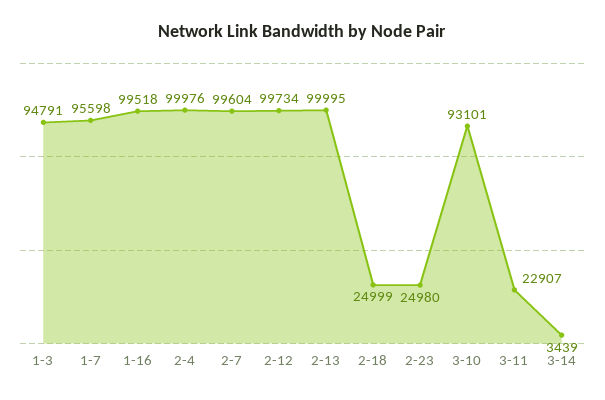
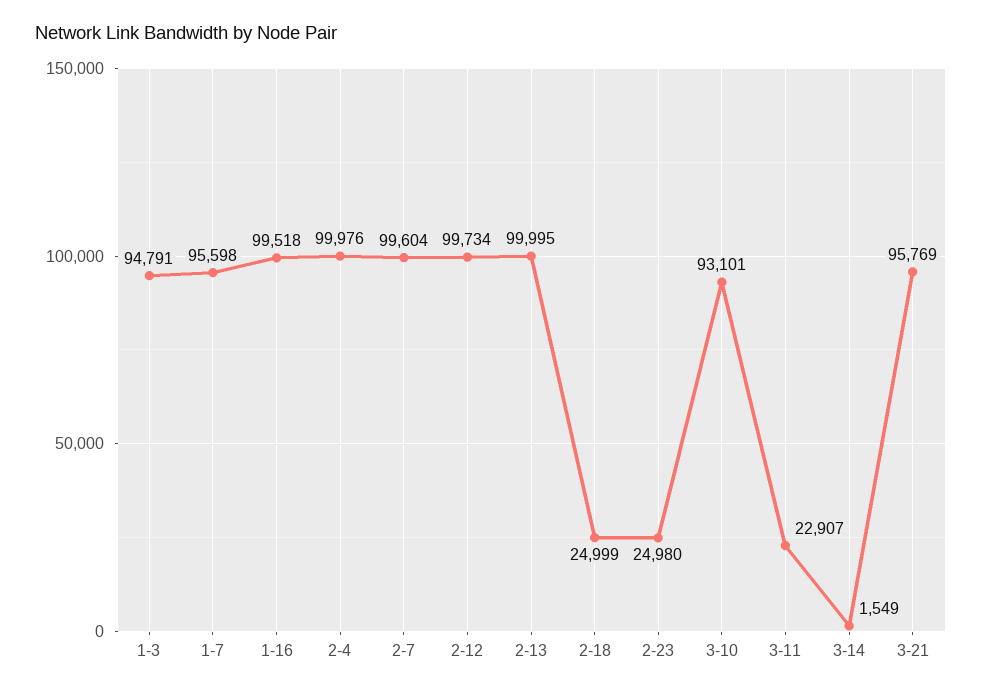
3-14: 3439 -> 1549
3-21: none -> 95769

